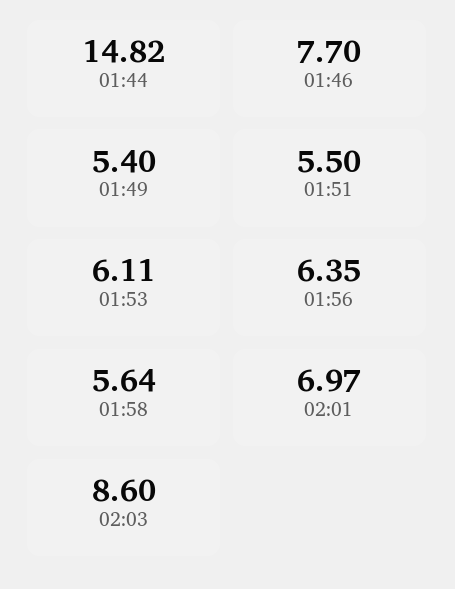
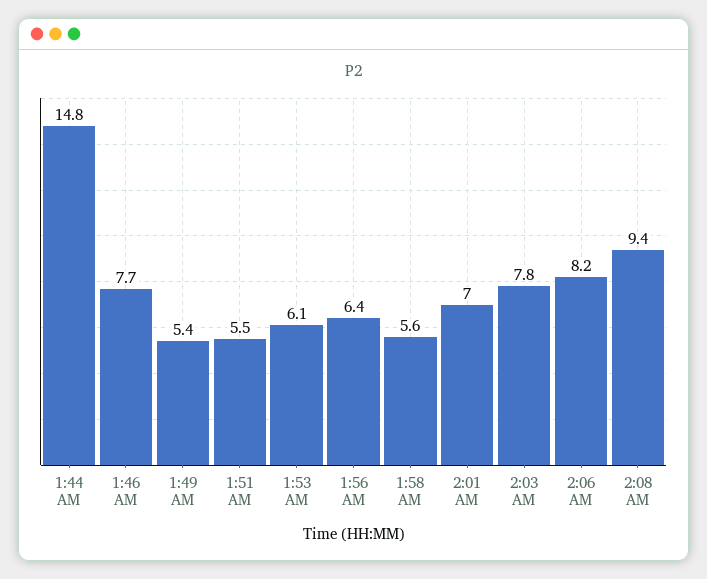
02:03: 8.6 -> 7.8
2:06 AM: none -> 8.2
2:08 AM: none -> 9.4

